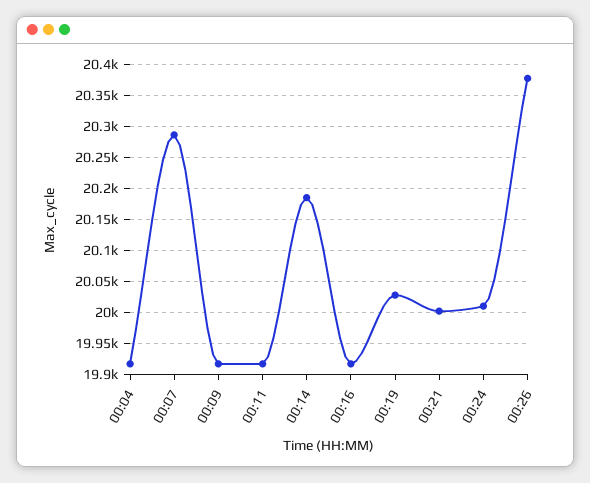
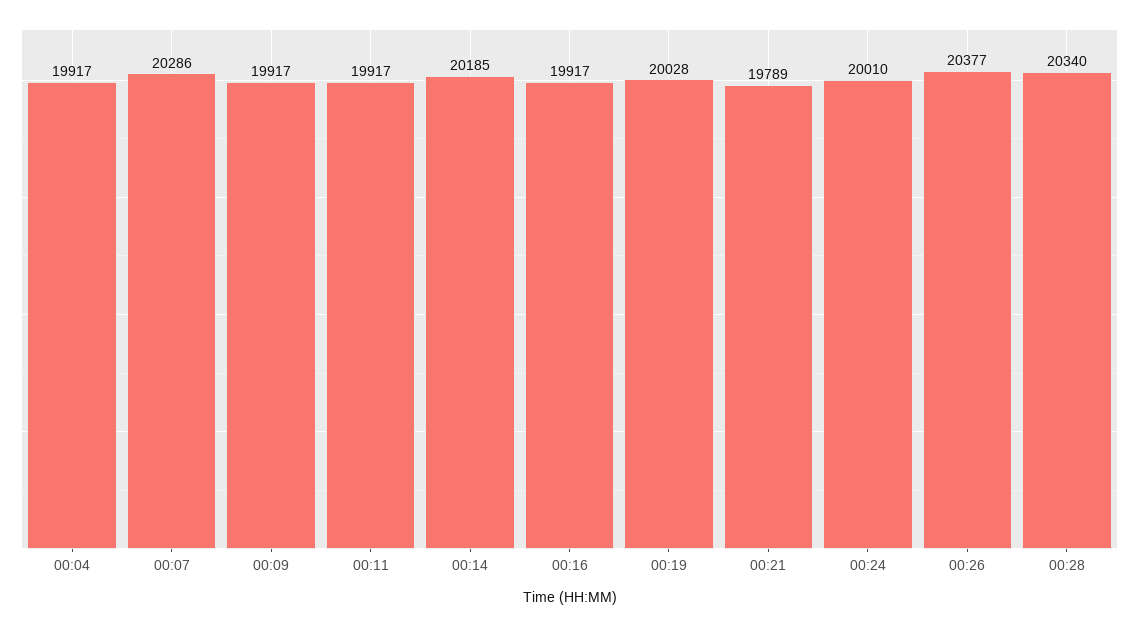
00:21: 20000 -> 19789
00:28: none -> 20340

